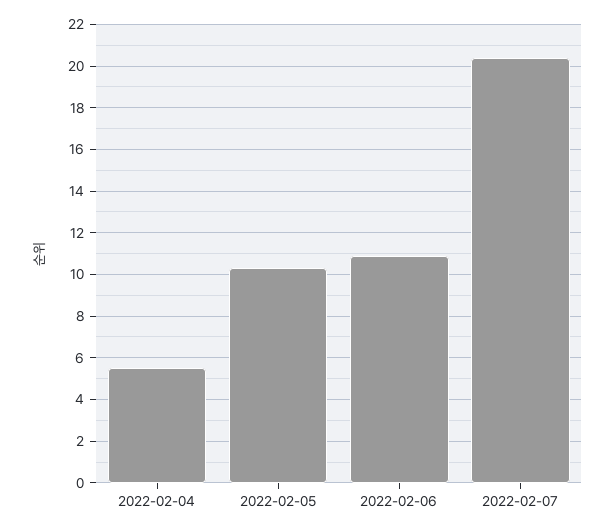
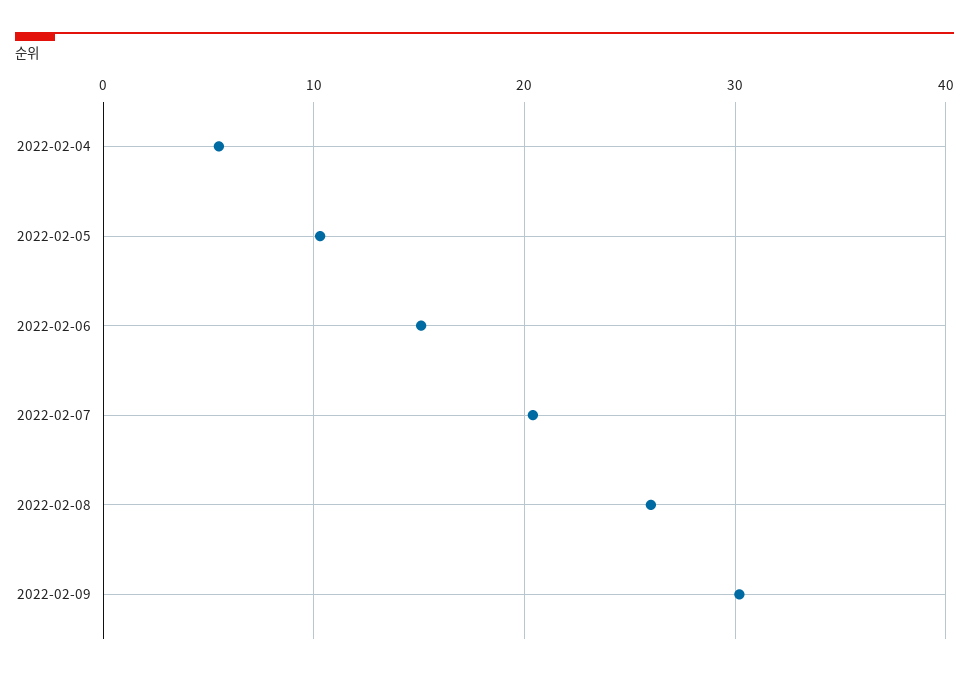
2022-02-06: 11 -> 15
2022-02-08: none -> 26
2022-02-09: none -> 30

